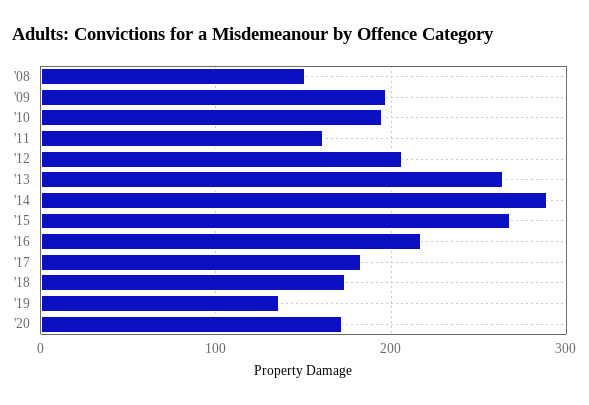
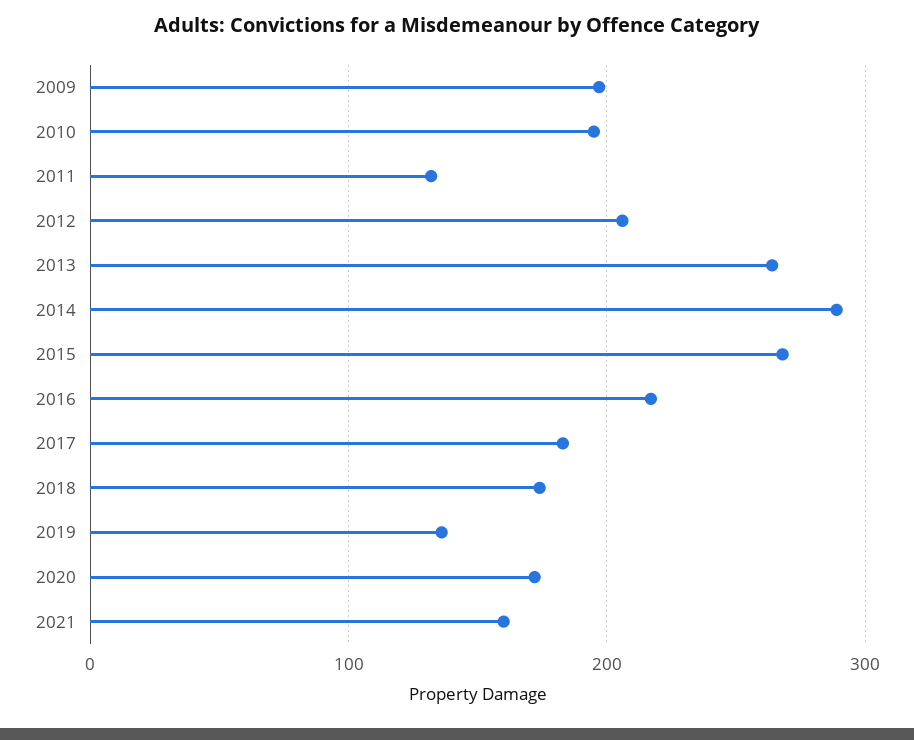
'08: 150 -> none
'11: 160 -> 130
2021: none -> 160

